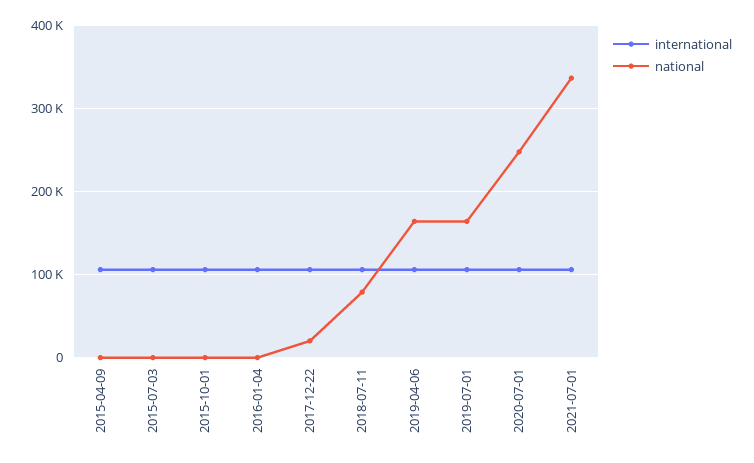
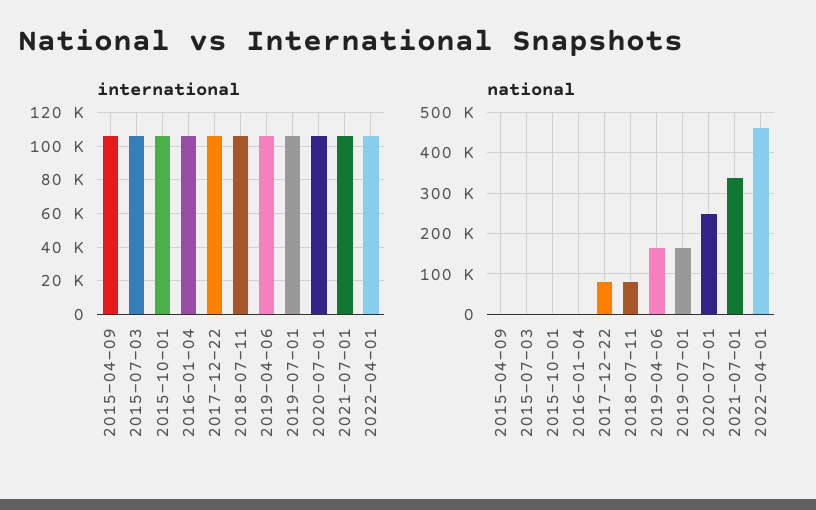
national, 2017-12-22: 20000 -> 80000
international, 2022-04-01: none -> 105000
national, 2022-04-01: none -> 460000

